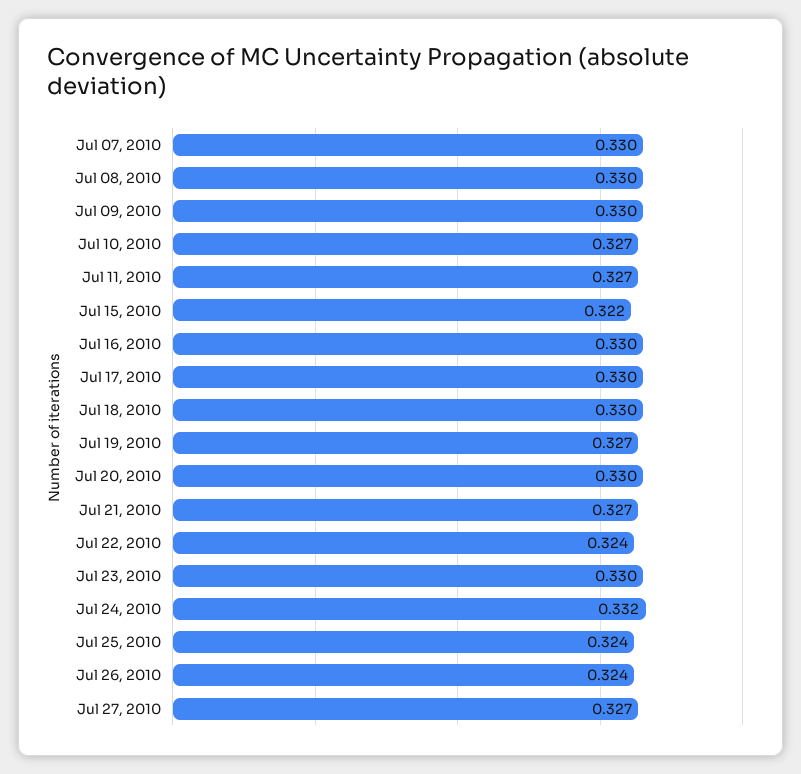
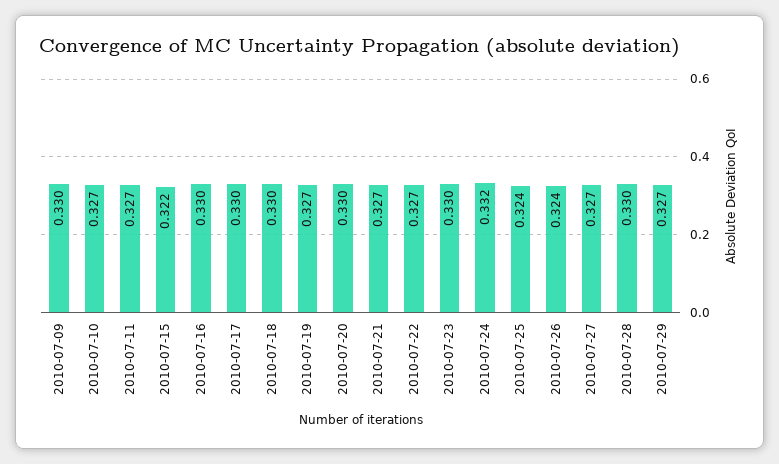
Jul 07, 2010: 0.33 -> none
Jul 08, 2010: 0.33 -> none
Jul 22, 2010: 0.324 -> 0.327
2010-07-28: none -> 0.33
2010-07-29: none -> 0.327

